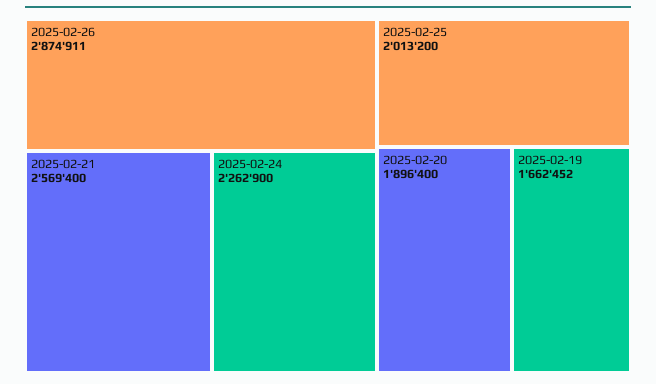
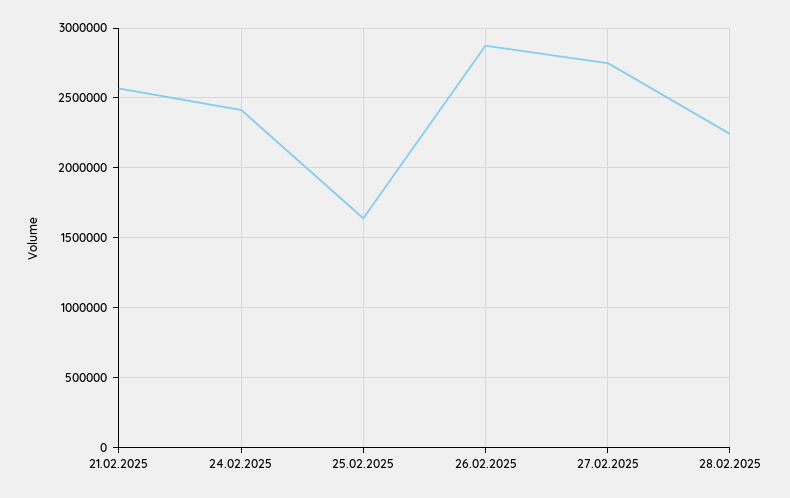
2025-02-24: 2262900 -> 2400000
2025-02-25: 2013200 -> 1650000
2025-02-20: 1896400 -> none
2025-02-19: 1662452 -> none
27.02.2025: none -> 2750000
28.02.2025: none -> 2250000

